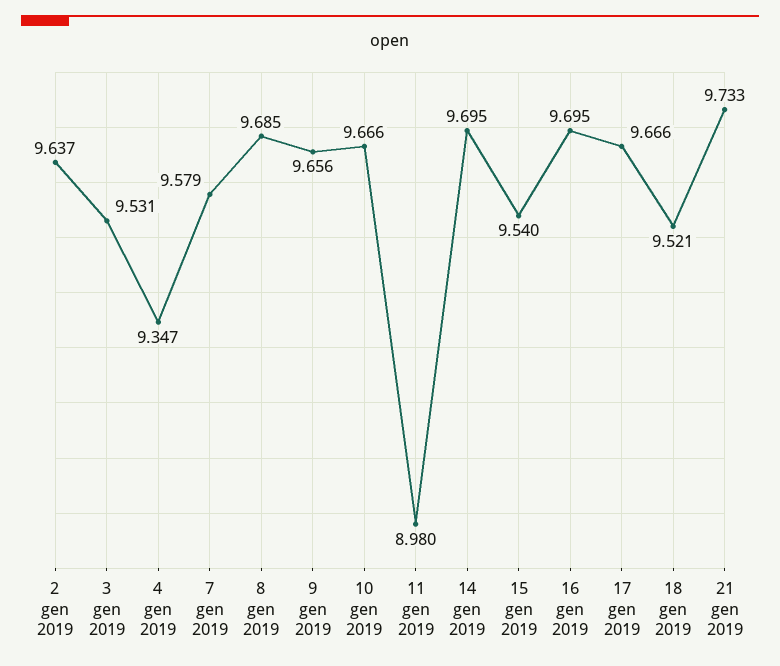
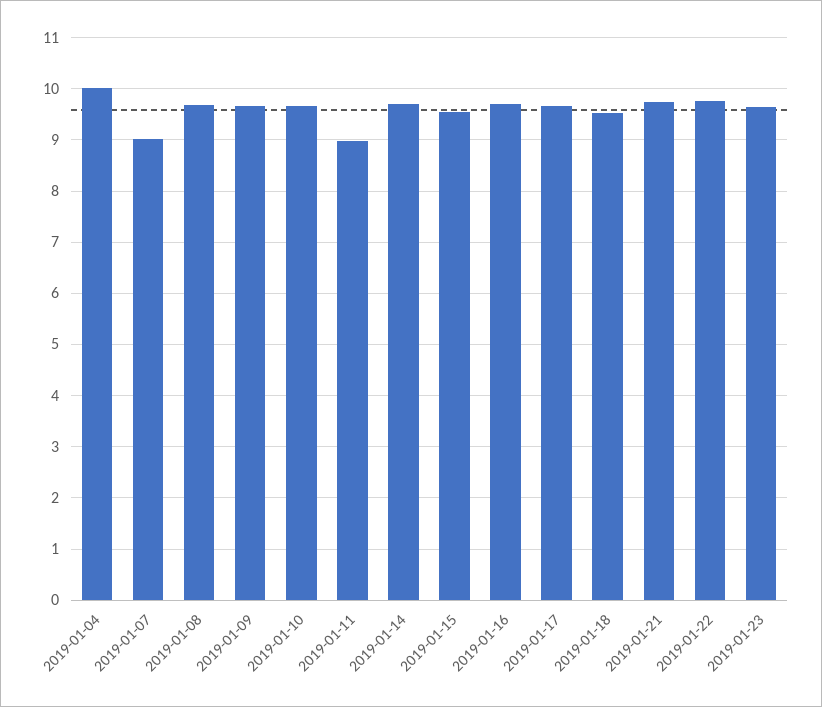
2 gen 2019: 9.637 -> none
3 gen 2019: 9.531 -> none
4 gen 2019: 9.347 -> 10
7 gen 2019: 9.579 -> 9
2019-01-22: none -> 9.8
2019-01-23: none -> 9.6

